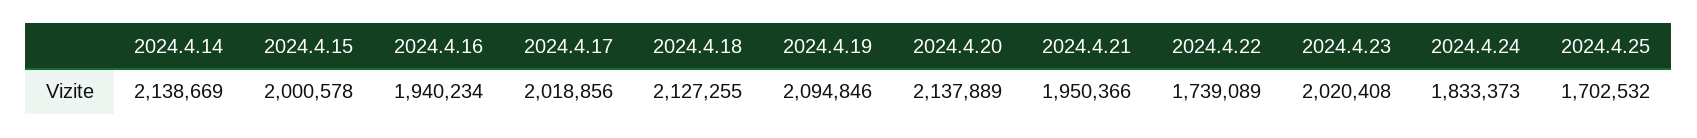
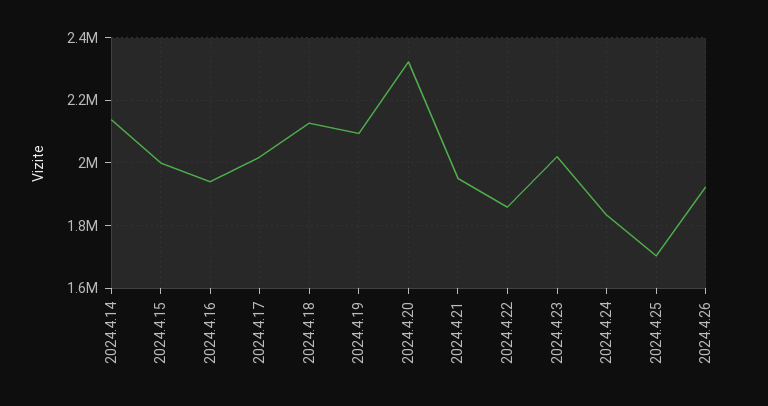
2024.4.20: 2137889 -> 2320000
2024.4.22: 1739089 -> 1860000
2024.4.26: none -> 1920000

